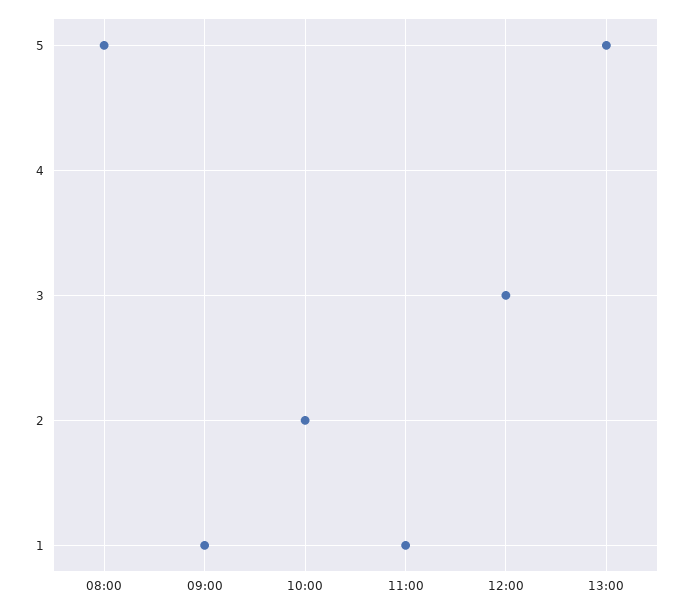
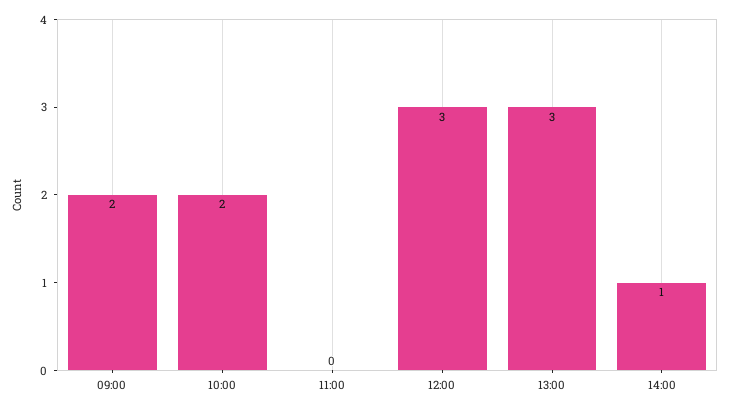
08:00: 5 -> none
09:00: 1 -> 2
11:00: 1 -> 0
13:00: 5 -> 3
14:00: none -> 1

